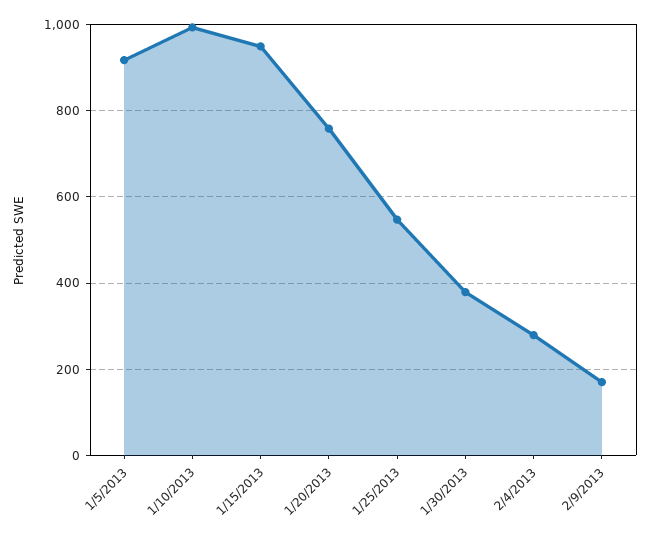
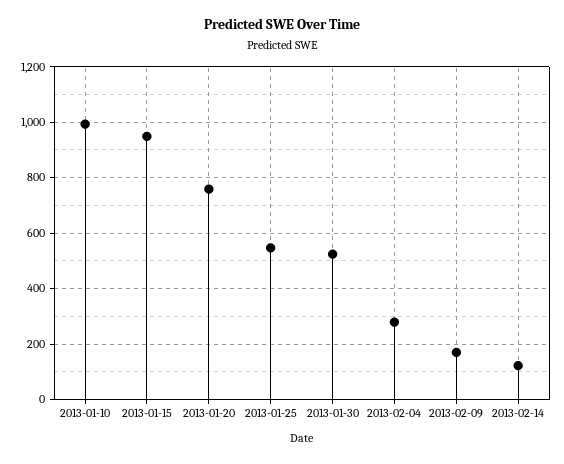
1/5/2013: 920 -> none
1/30/2013: 380 -> 525
2013-02-14: none -> 125

